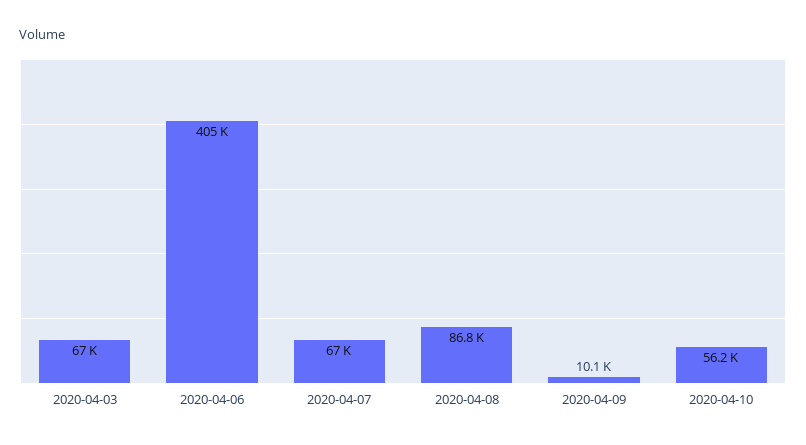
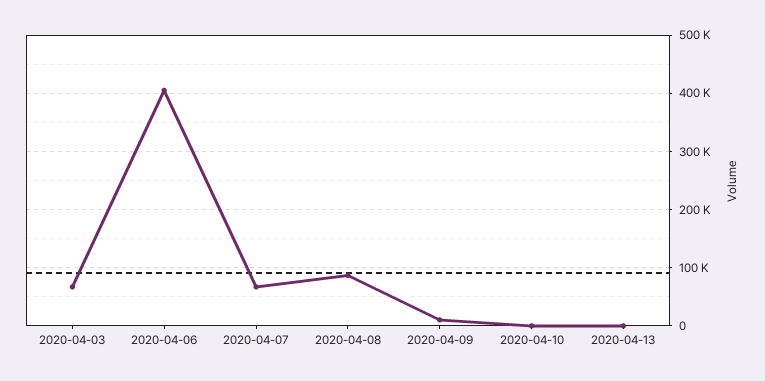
2020-04-10: 56200 -> 0
2020-04-13: none -> 0

